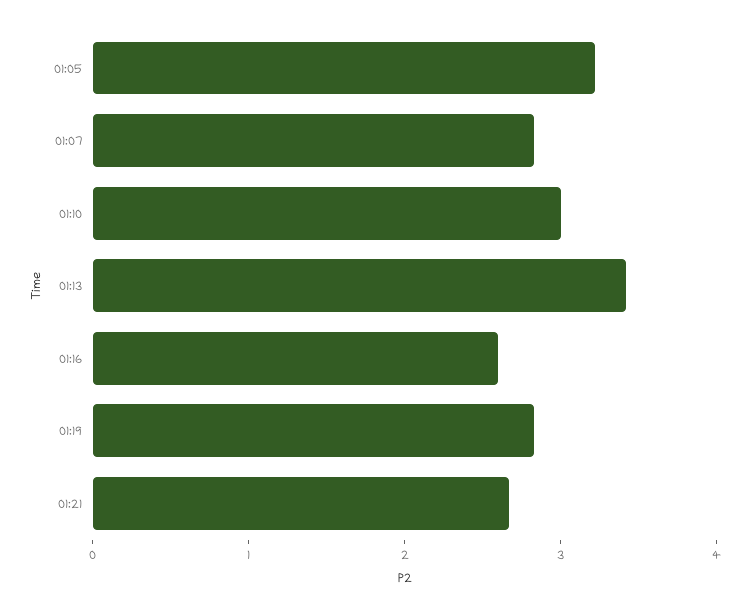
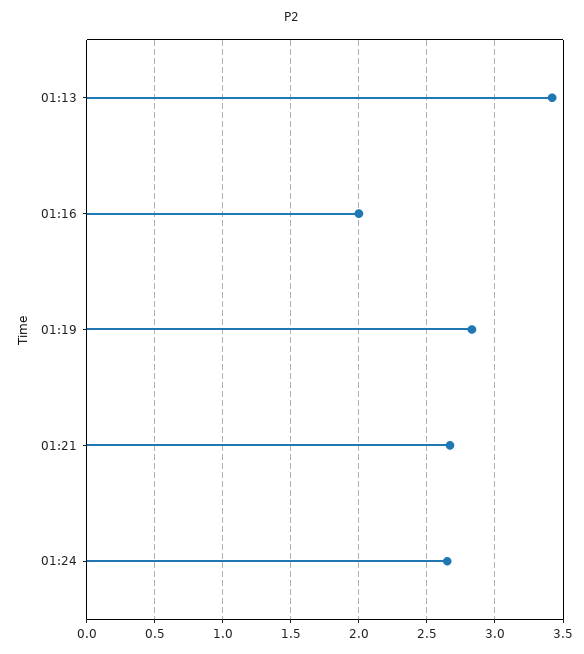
01:05: 3.2 -> none
01:07: 2.8 -> none
01:10: 3 -> none
01:16: 2.6 -> 2
01:24: none -> 2.65

